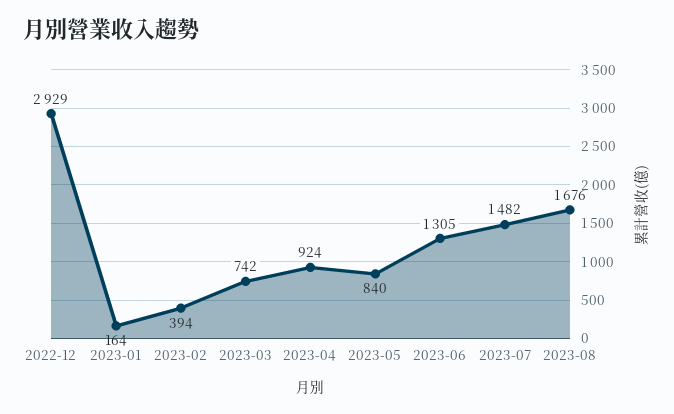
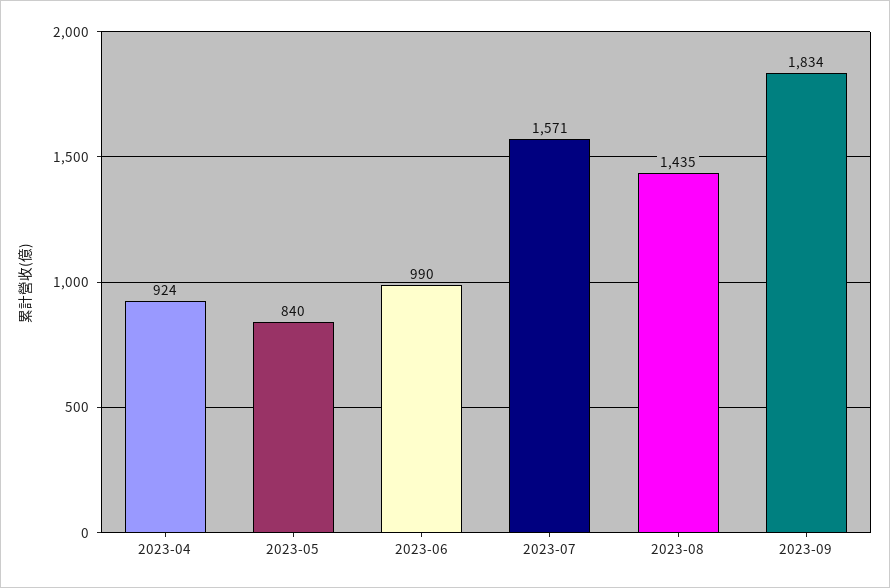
2022-12: 2929 -> none
2023-01: 164 -> none
2023-02: 394 -> none
2023-03: 742 -> none
2023-06: 1305 -> 990
2023-07: 1482 -> 1571
2023-08: 1676 -> 1435
2023-09: none -> 1834

